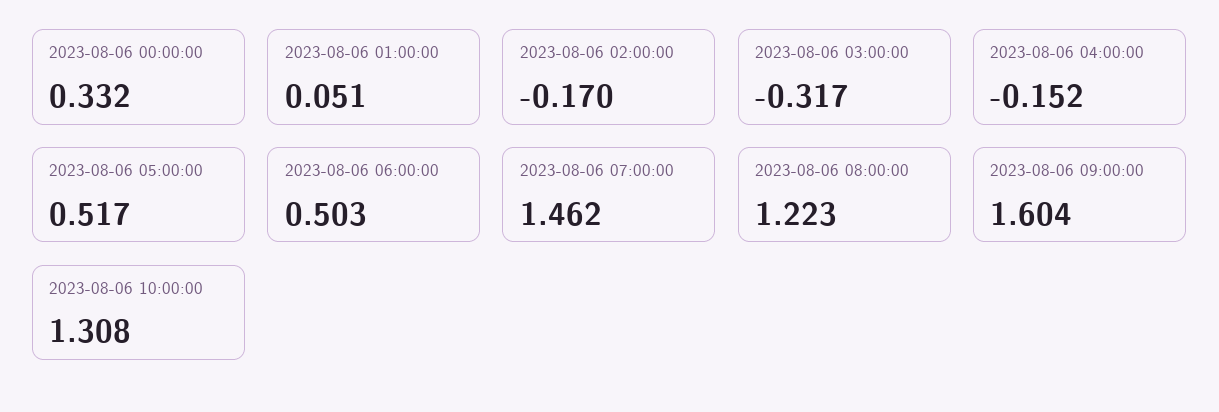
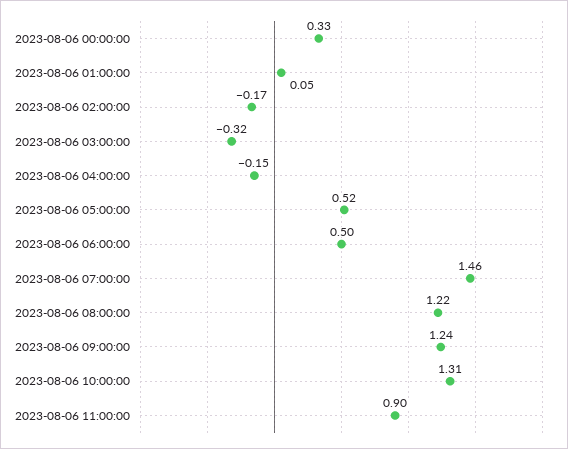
2023-08-06 09:00:00: 1.604 -> 1.24
2023-08-06 11:00:00: none -> 0.9

